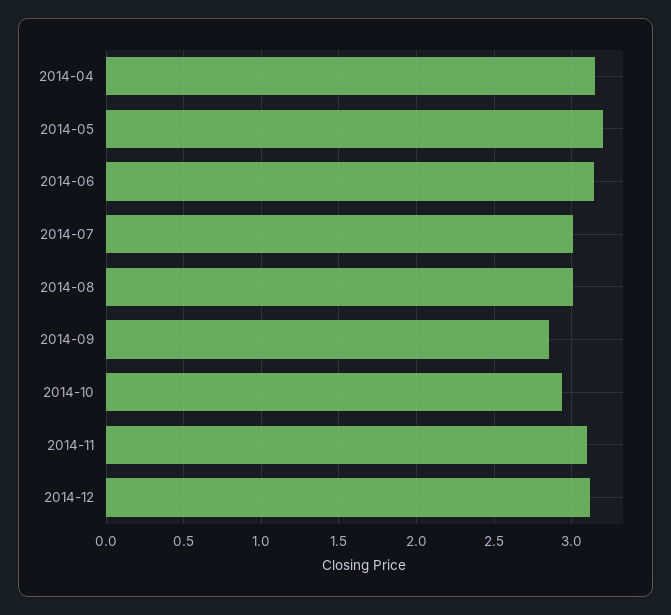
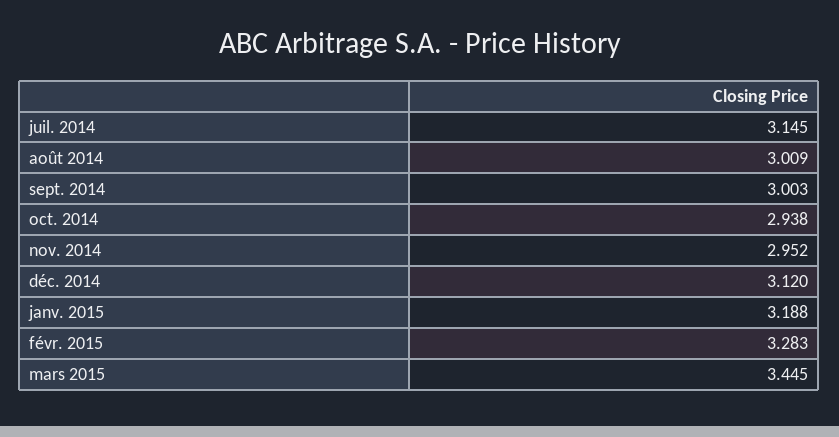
2014-04: 3.15 -> none
2014-05: 3.2 -> none
2014-06: 3.15 -> none
2014-07: 3 -> 3.145
2014-09: 2.85 -> 3.003
2014-11: 3.1 -> 2.952
janv. 2015: none -> 3.188
févr. 2015: none -> 3.283
mars 2015: none -> 3.445

